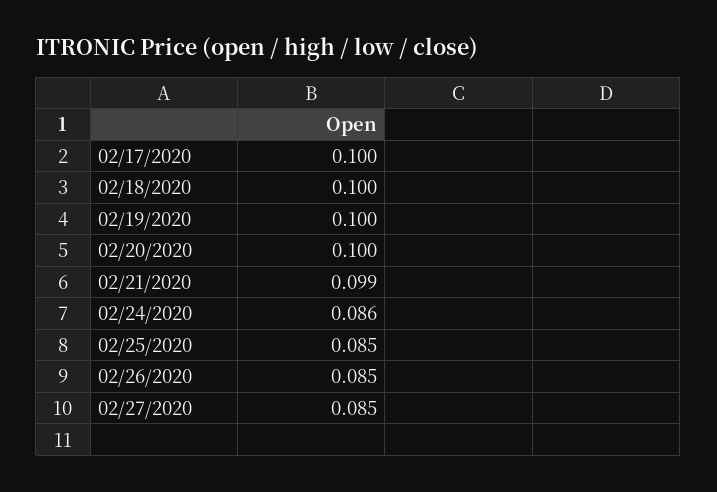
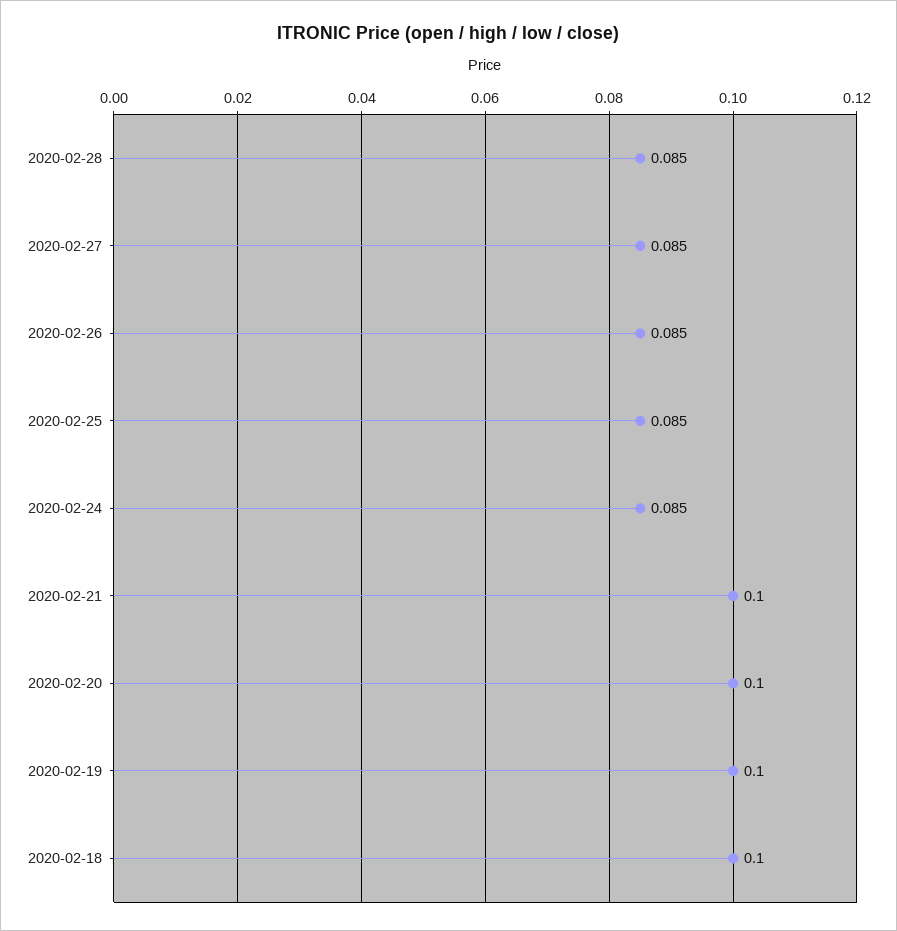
02/17/2020: 0.1 -> none
02/21/2020: 0.099 -> 0.1
02/24/2020: 0.086 -> 0.085
2020-02-28: none -> 0.085

